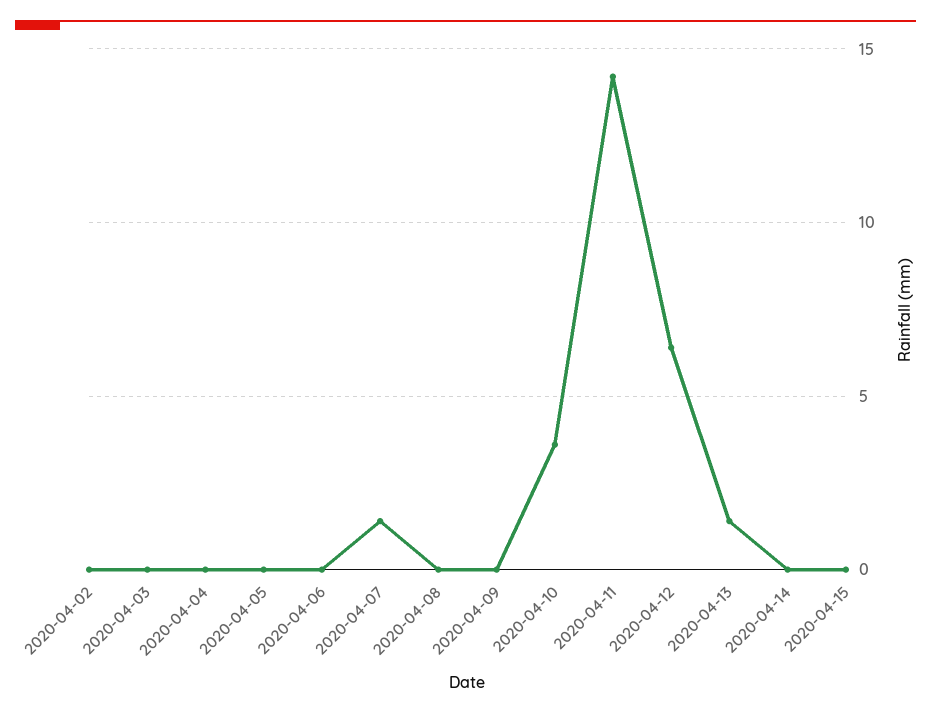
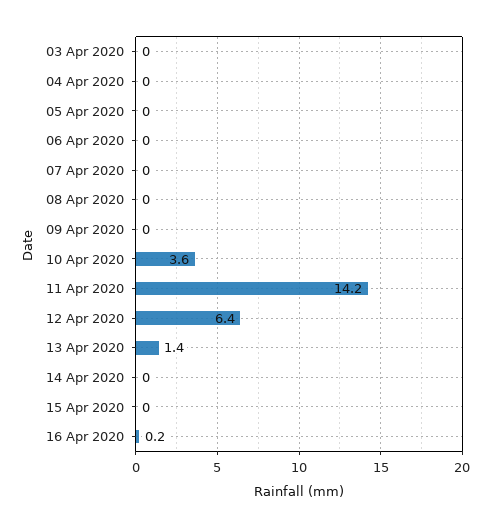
2020-04-02: 0 -> none
2020-04-07: 1.5 -> 0
16 Apr 2020: none -> 0.2

